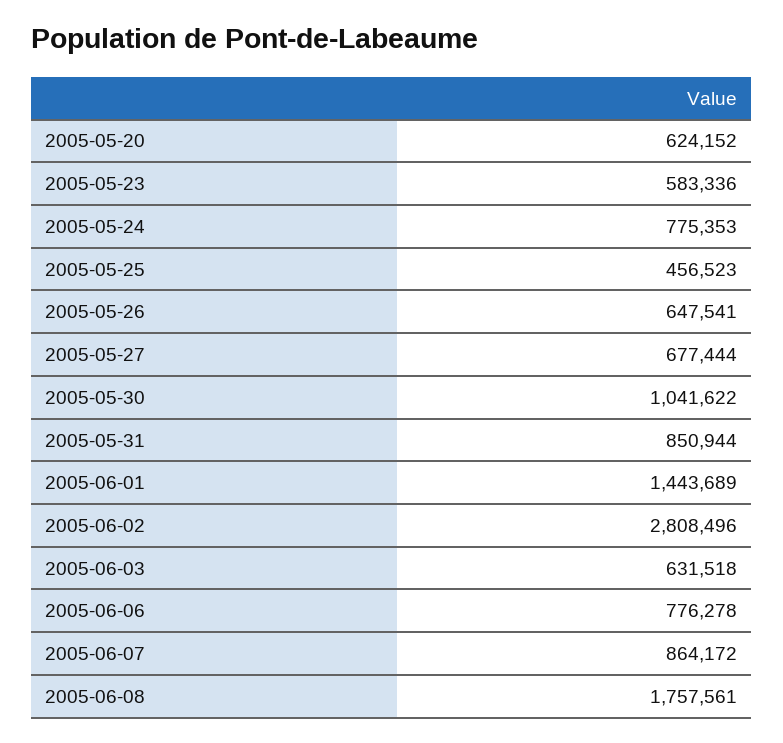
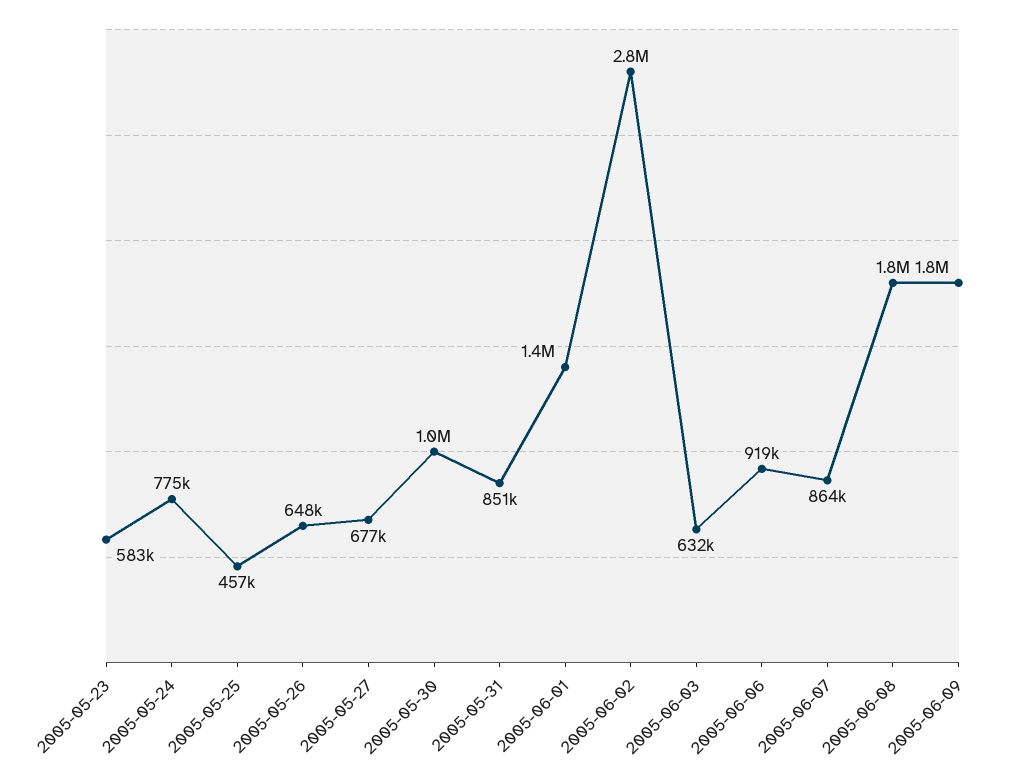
2005-05-20: 624152 -> none
2005-06-06: 776278 -> 919000
2005-06-09: none -> 1800000

